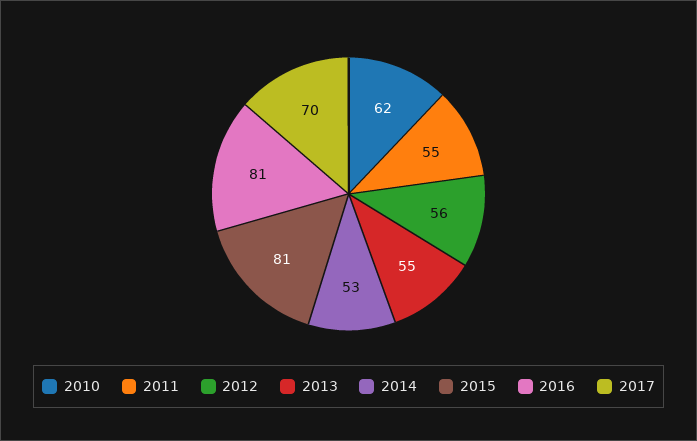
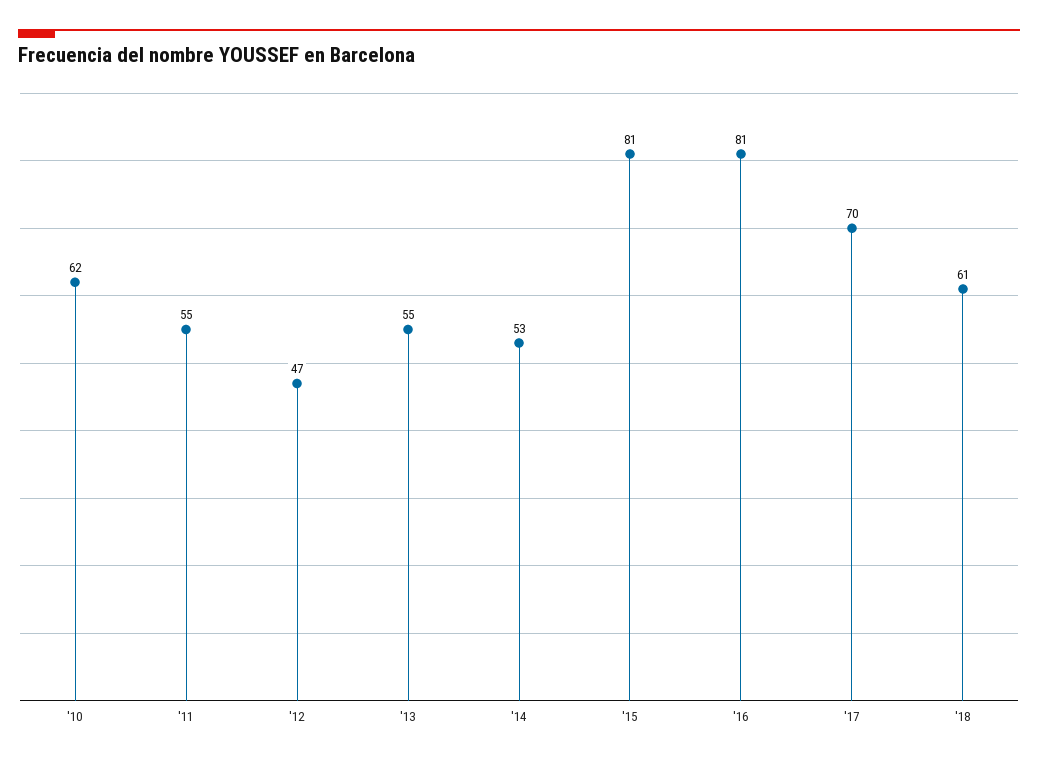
2012: 56 -> 47
'18: none -> 61

